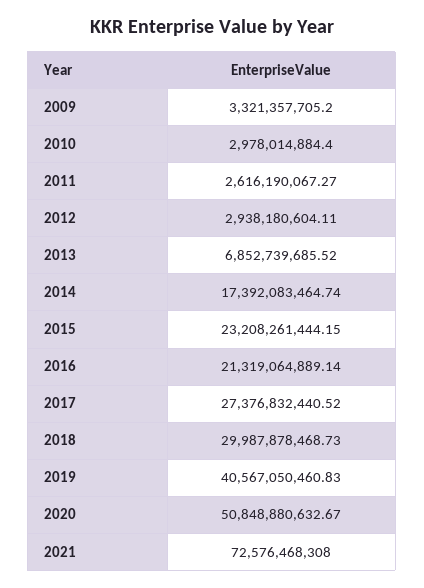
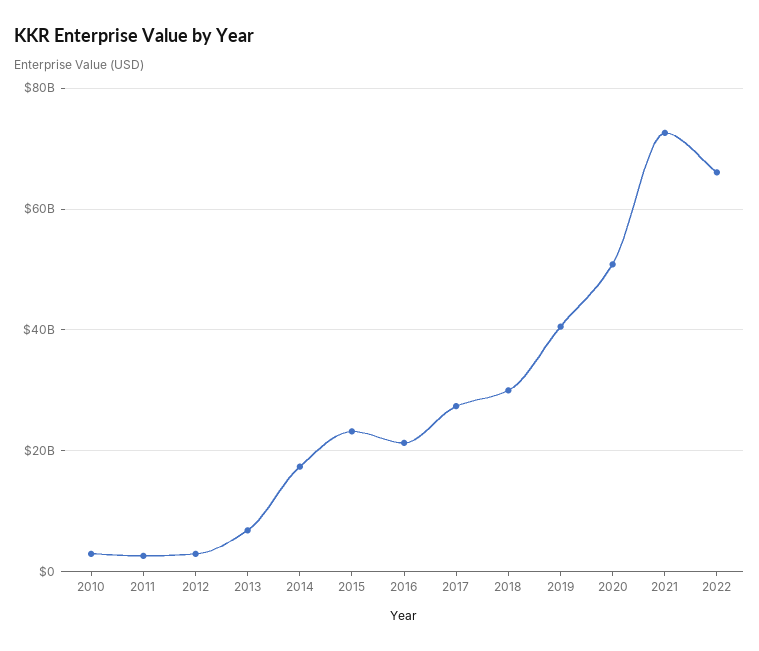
2009: 3321357705.2 -> none
2022: none -> 66000000000

